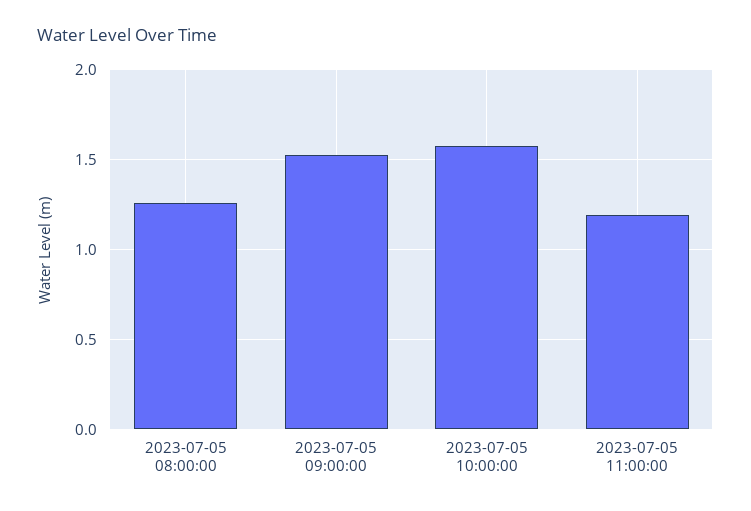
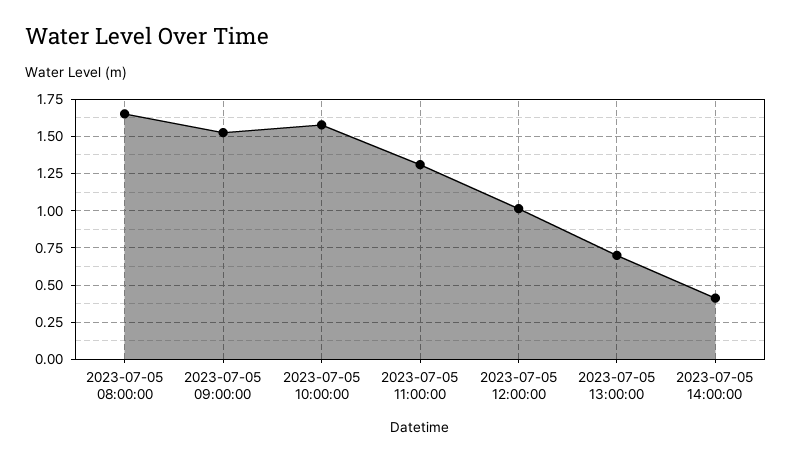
2023-07-05 08:00:00: 1.25 -> 1.65
2023-07-05 11:00:00: 1.2 -> 1.3
2023-07-05 12:00:00: none -> 1
2023-07-05 13:00:00: none -> 0.7
2023-07-05 14:00:00: none -> 0.4

